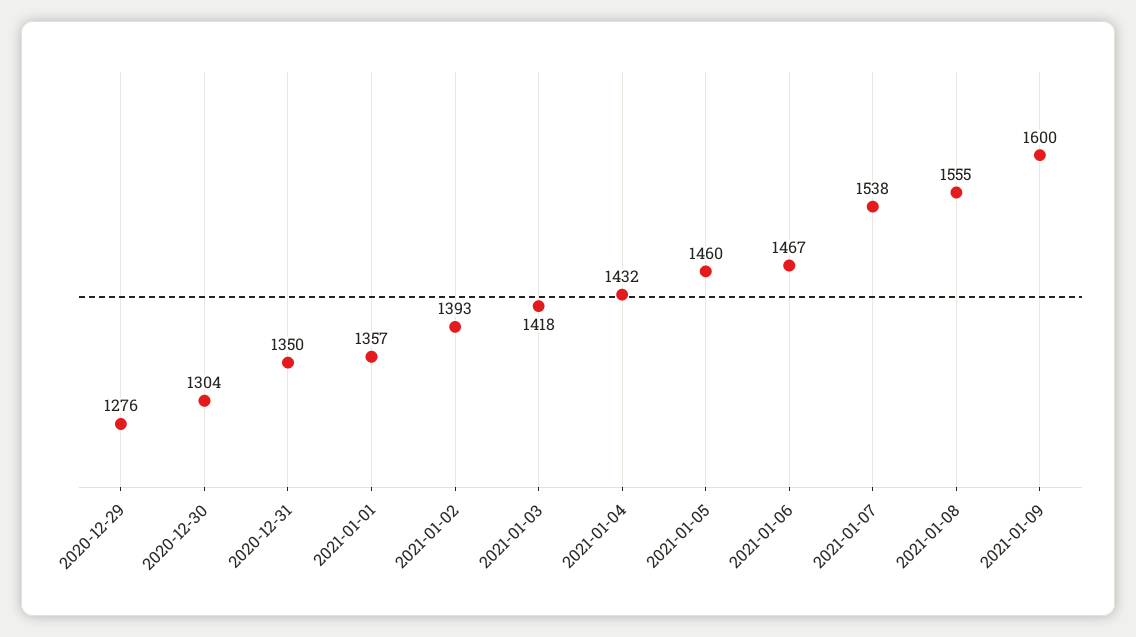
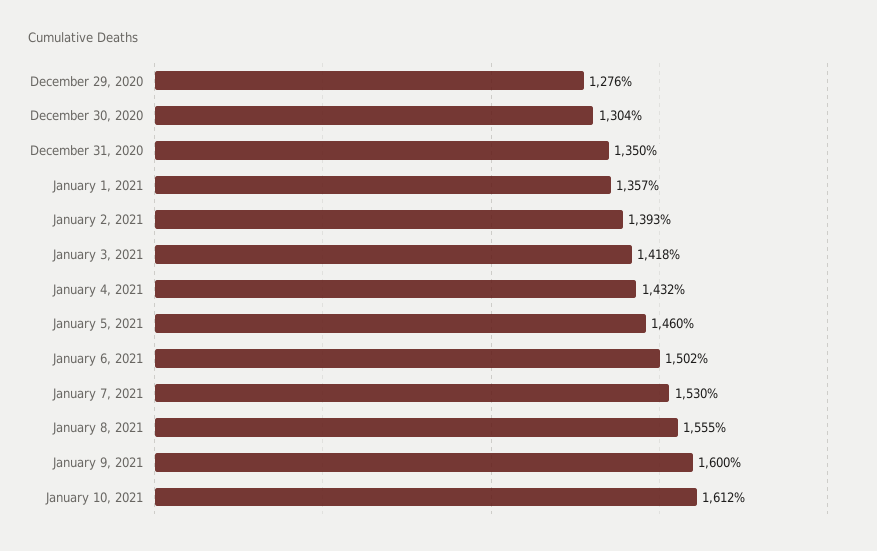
2021-01-06: 1467 -> 1502
2021-01-07: 1538 -> 1530
January 10, 2021: none -> 1612

